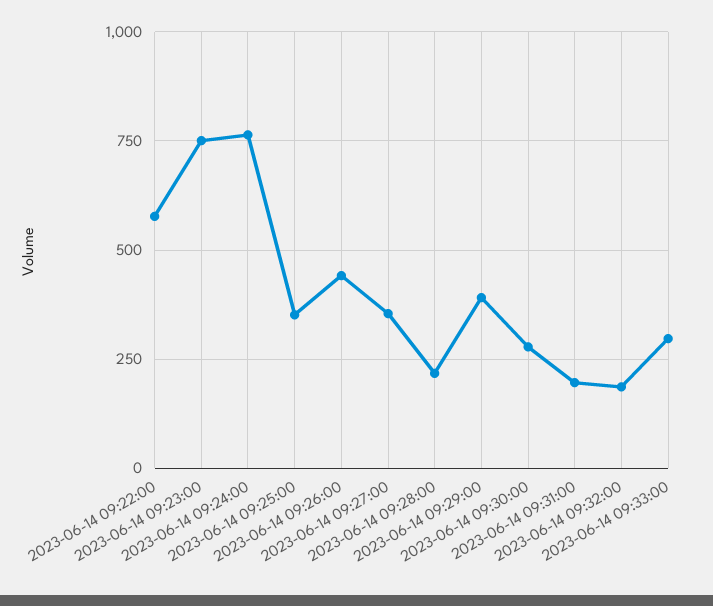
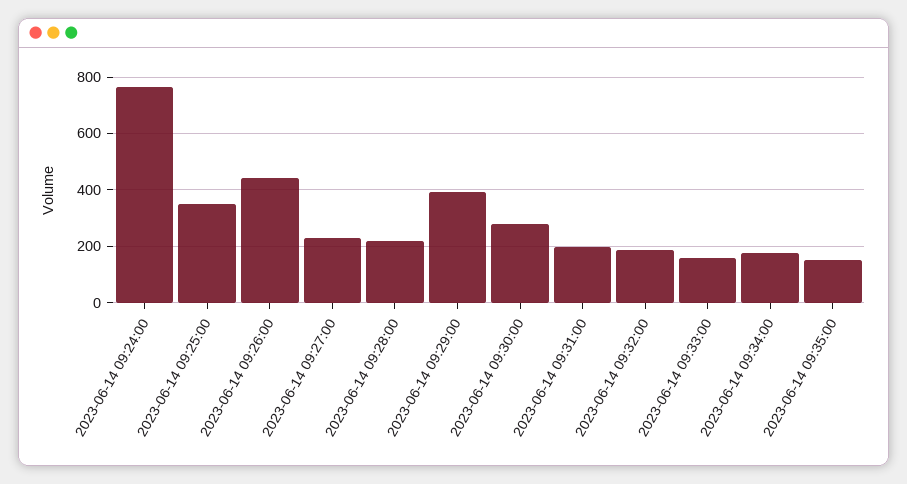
2023-06-14 09:22:00: 575 -> none
2023-06-14 09:23:00: 750 -> none
2023-06-14 09:27:00: 350 -> 225
2023-06-14 09:33:00: 300 -> 150
2023-06-14 09:34:00: none -> 175
2023-06-14 09:35:00: none -> 150

